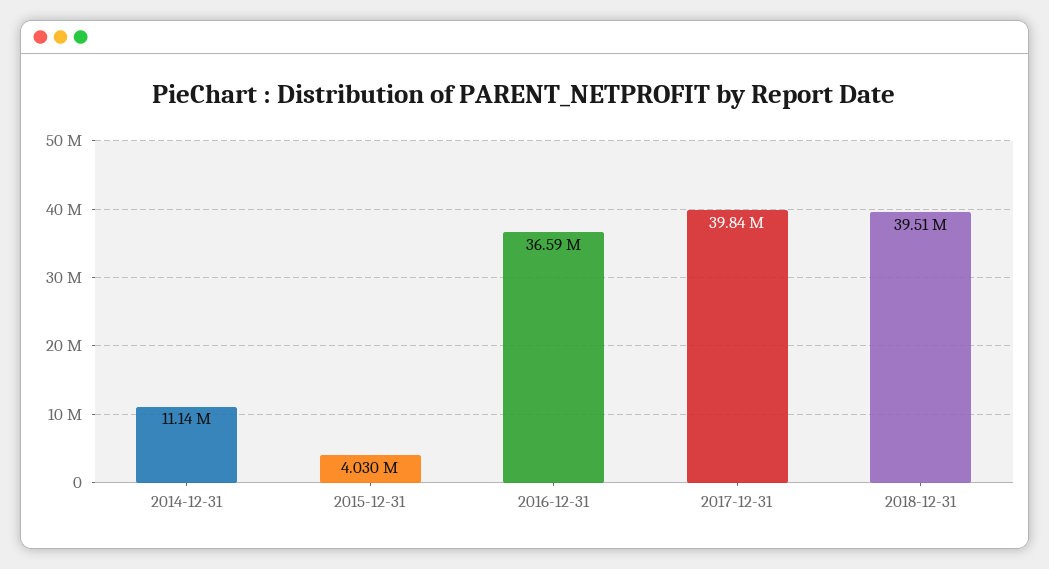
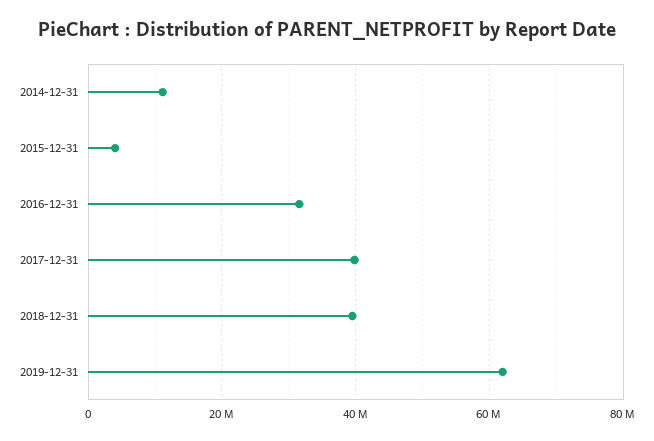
2016-12-31: 36590000 -> 32000000
2019-12-31: none -> 62000000

